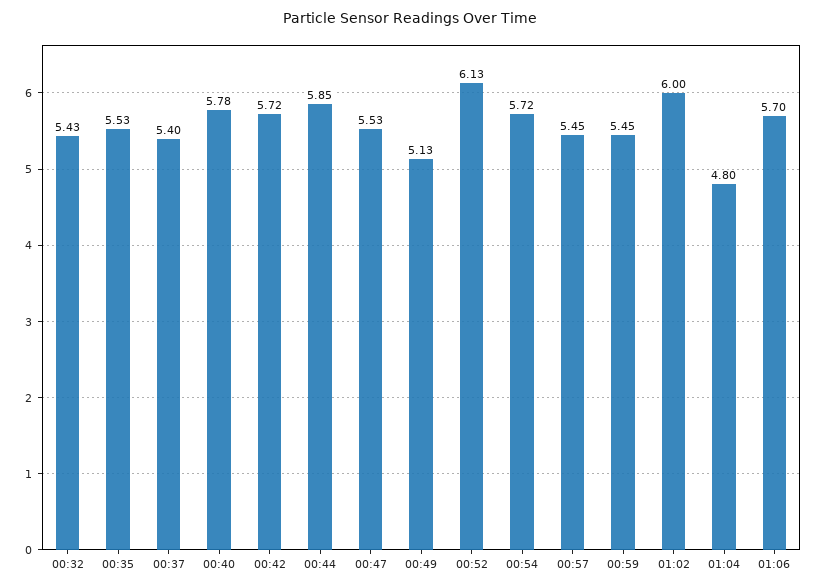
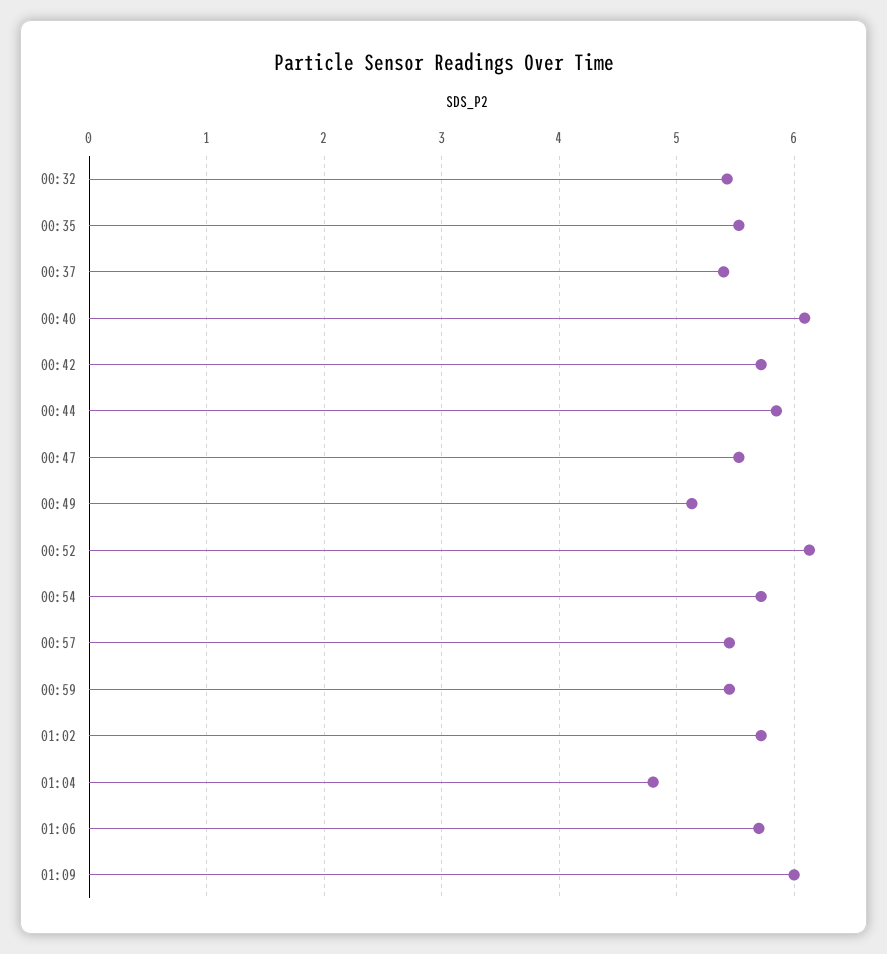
00:40: 5.78 -> 6.1
01:02: 6 -> 5.7
01:09: none -> 6

